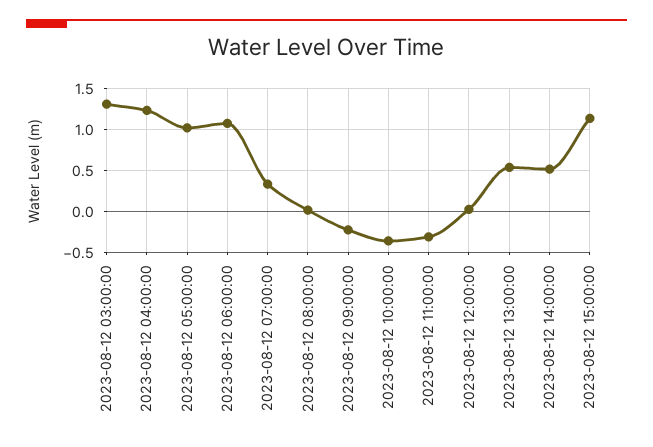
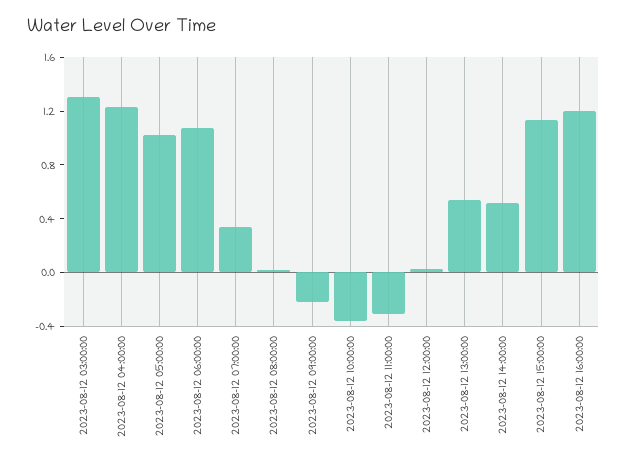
2023-08-12 16:00:00: none -> 1.2

